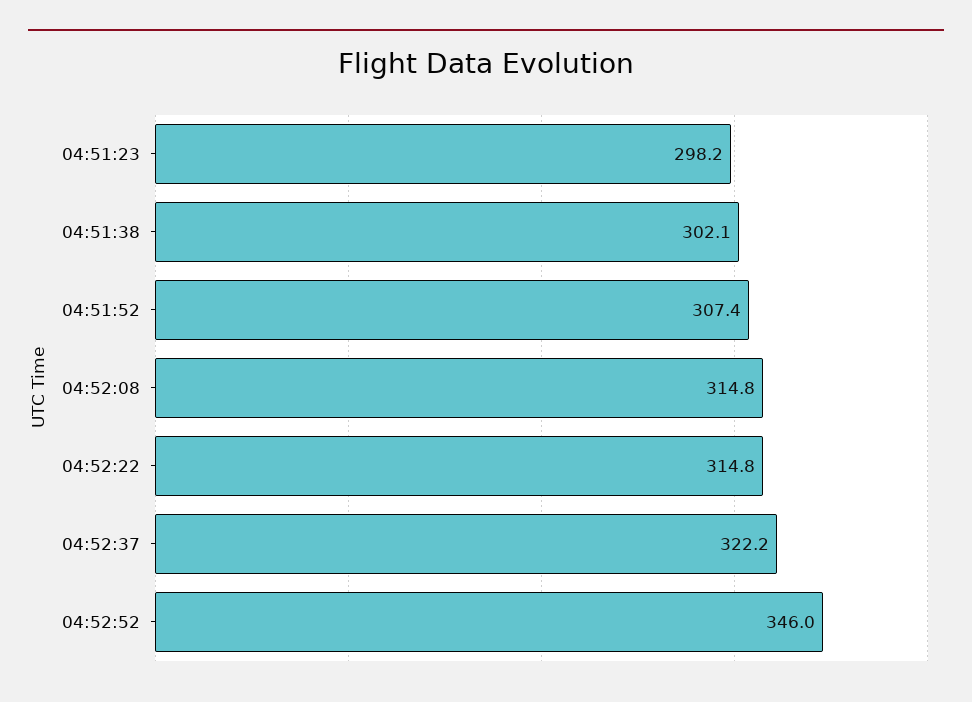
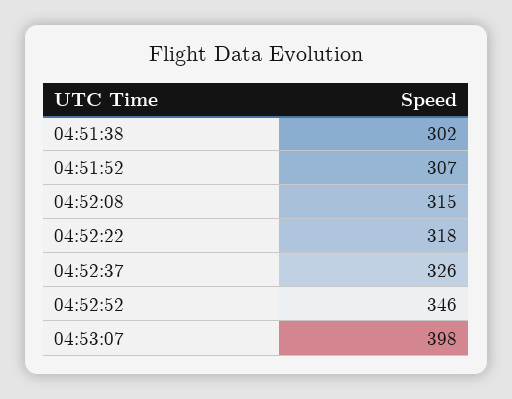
04:51:23: 298.2 -> none
04:52:22: 314.8 -> 318
04:52:37: 322.2 -> 326
04:53:07: none -> 398

